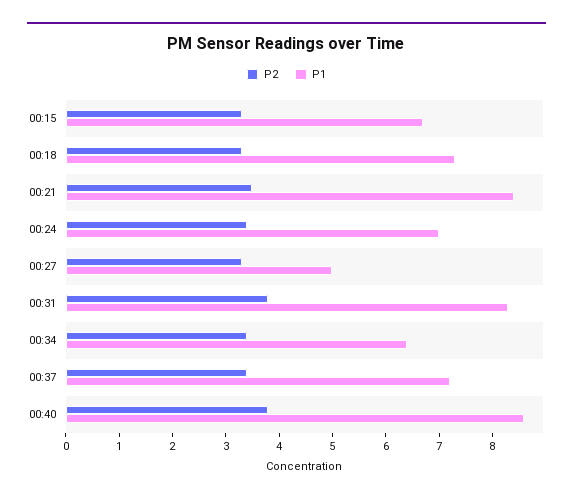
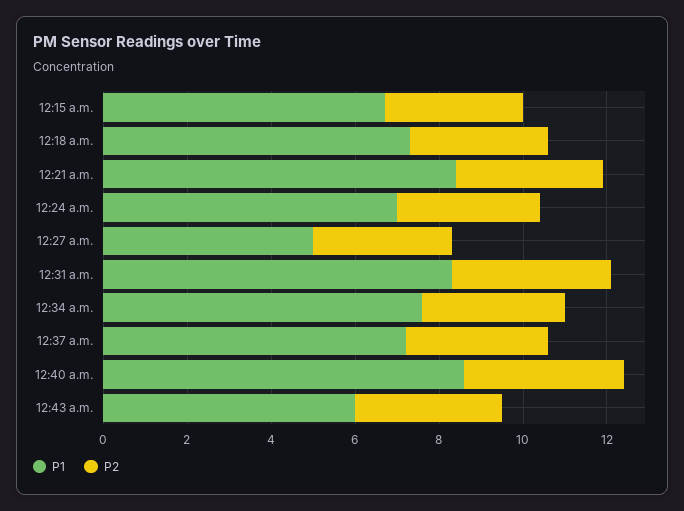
P1, 00:34: 6.5 -> 7.5
P1, 12:43 a.m.: none -> 6
P2, 12:43 a.m.: none -> 3.5

